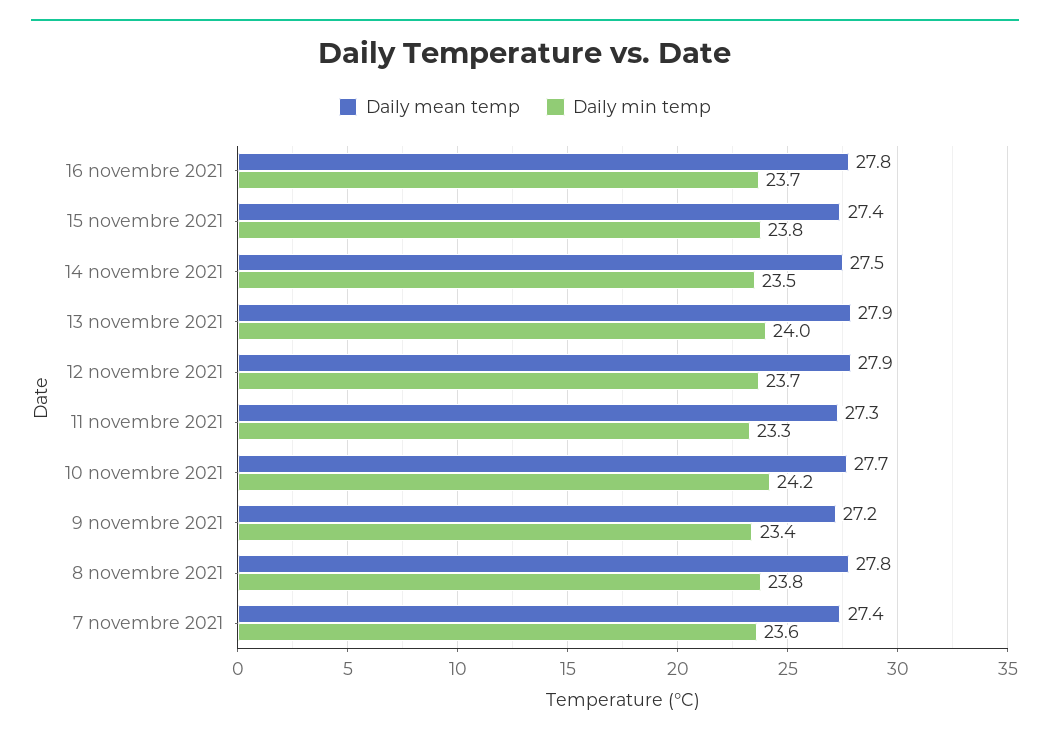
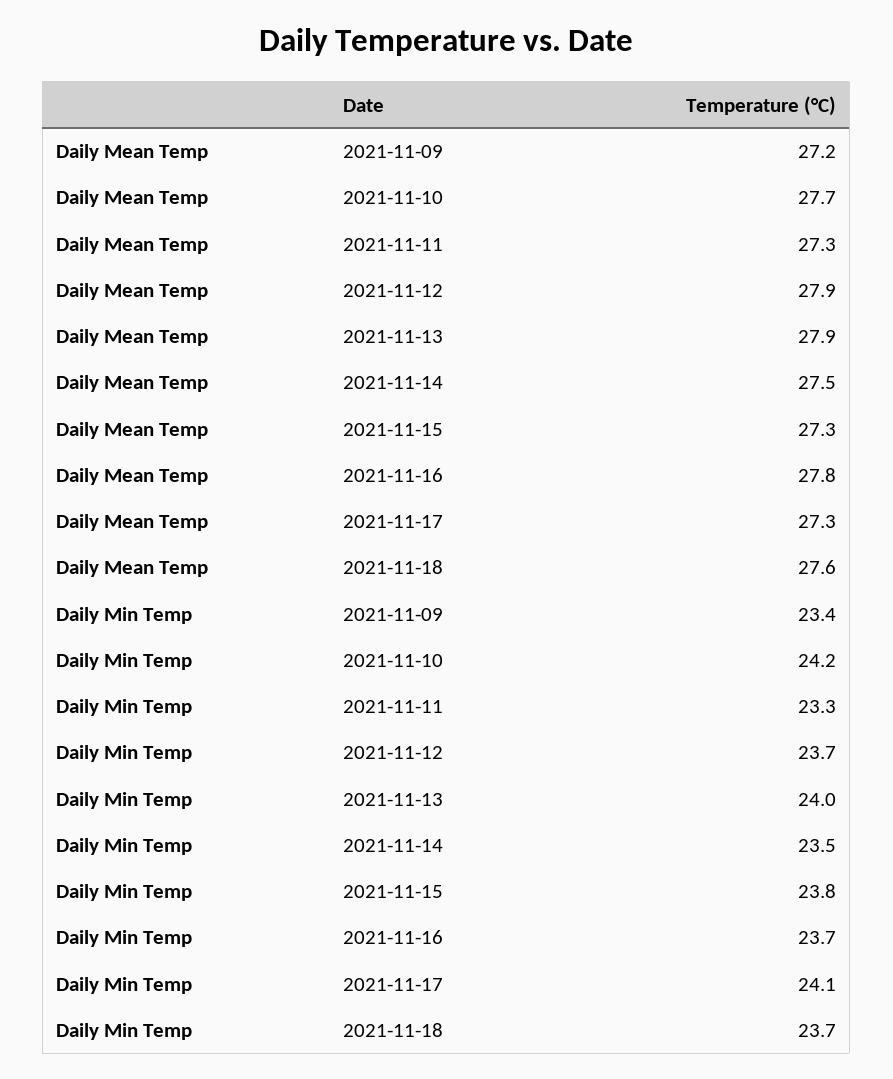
Daily mean temp, 15 novembre 2021: 27.4 -> 27.3
Daily mean temp, 8 novembre 2021: 27.8 -> none
Daily min temp, 8 novembre 2021: 23.8 -> none
Daily mean temp, 7 novembre 2021: 27.4 -> none
Daily min temp, 7 novembre 2021: 23.6 -> none
Daily mean temp, 2021-11-17: none -> 27.3
Daily mean temp, 2021-11-18: none -> 27.6
Daily min temp, 2021-11-17: none -> 24.1
Daily min temp, 2021-11-18: none -> 23.7

